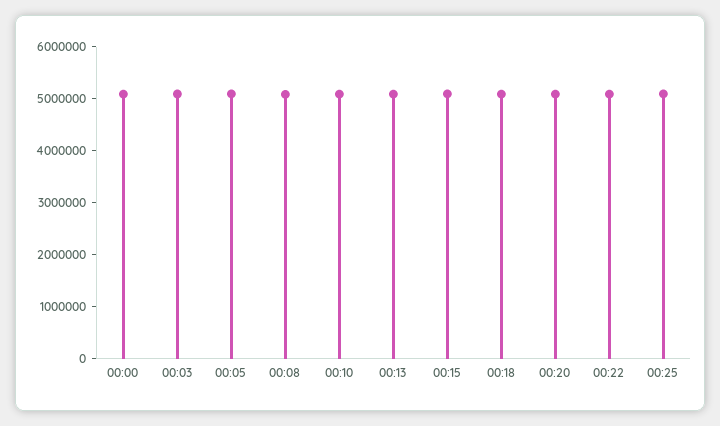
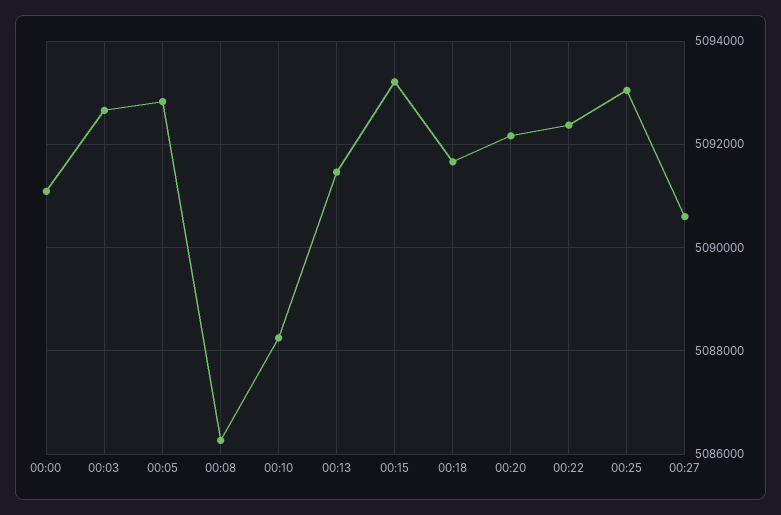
00:27: none -> 5090600

